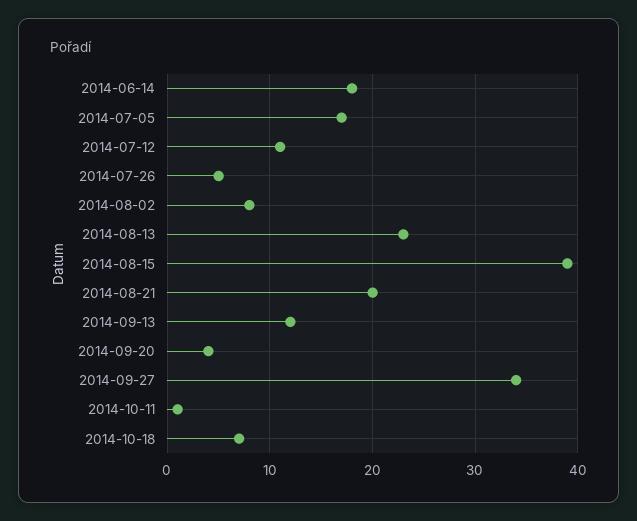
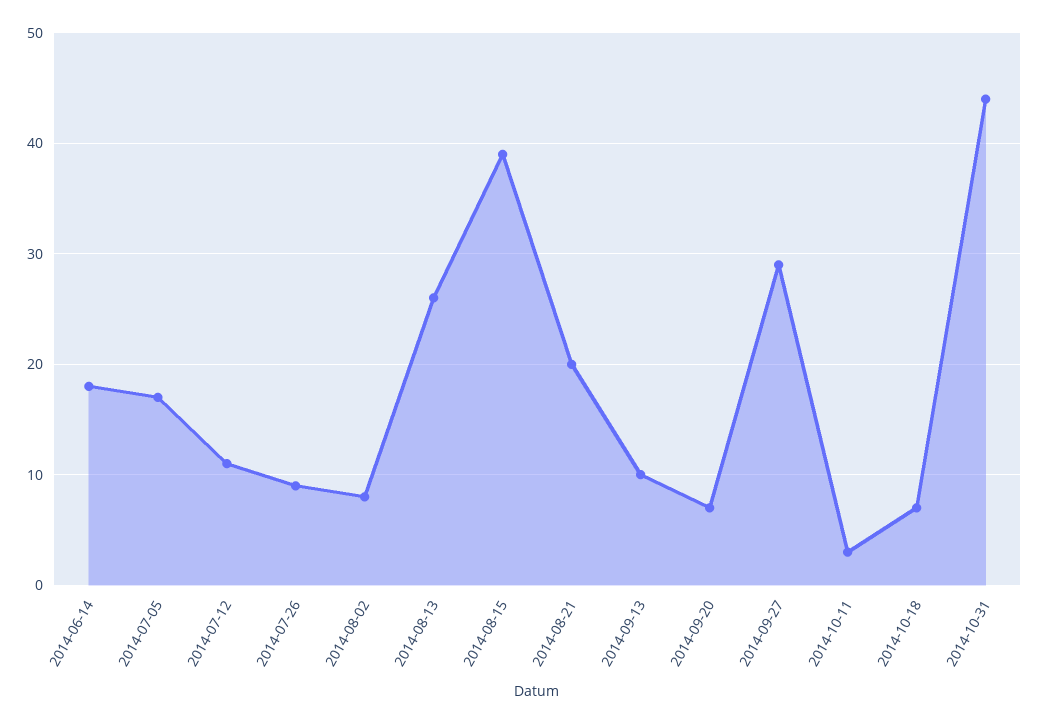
2014-07-26: 5 -> 9
2014-08-13: 23 -> 26
2014-09-13: 12 -> 10
2014-09-20: 4 -> 7
2014-09-27: 34 -> 29
2014-10-11: 1 -> 3
2014-10-31: none -> 44

